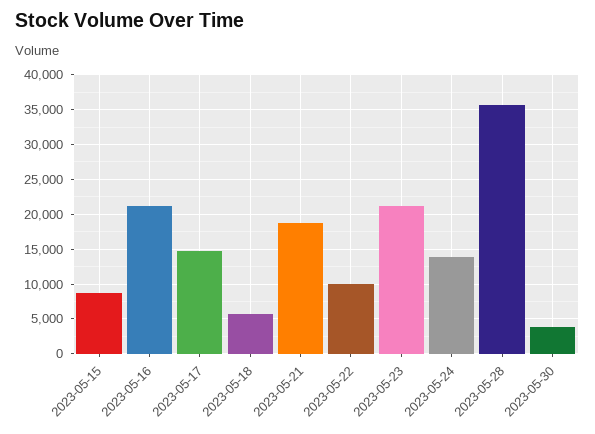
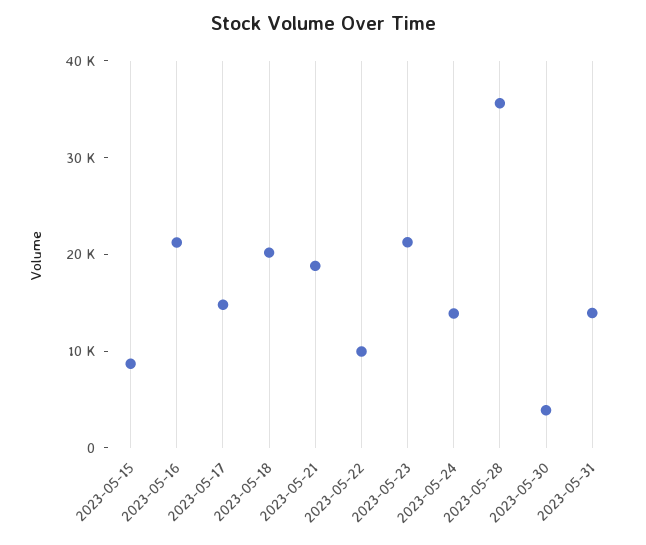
2023-05-18: 6000 -> 20000
2023-05-31: none -> 14000

